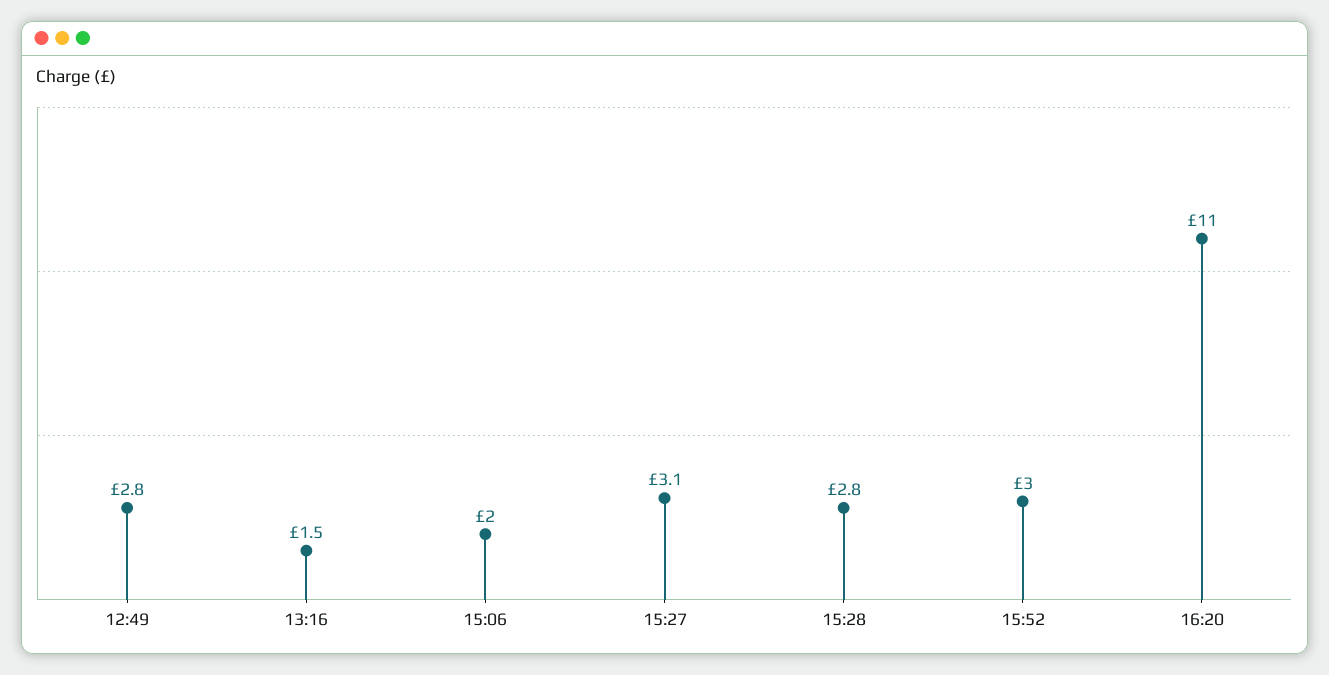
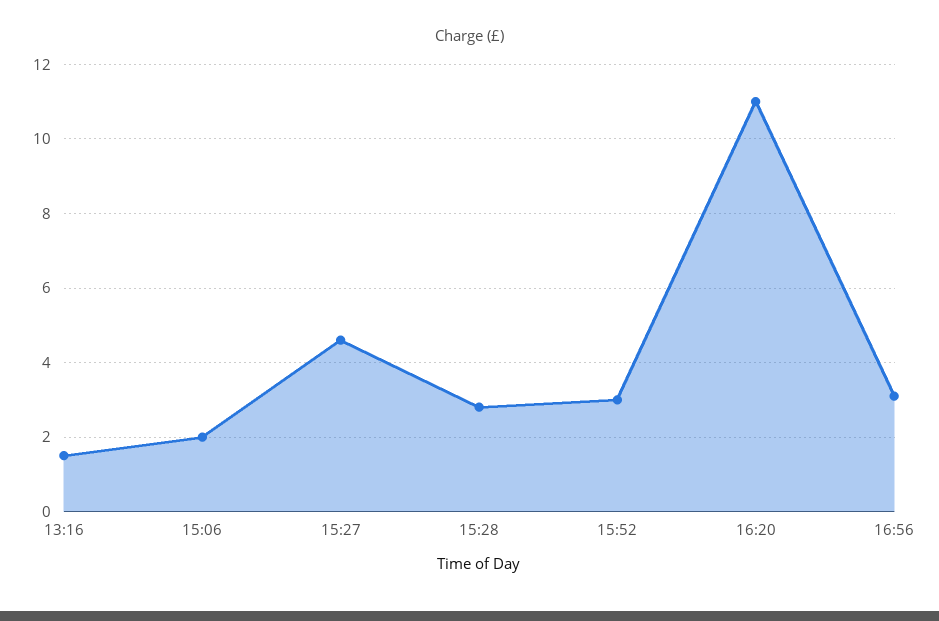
12:49: 2.8 -> none
15:27: 3.1 -> 4.5
16:56: none -> 3

